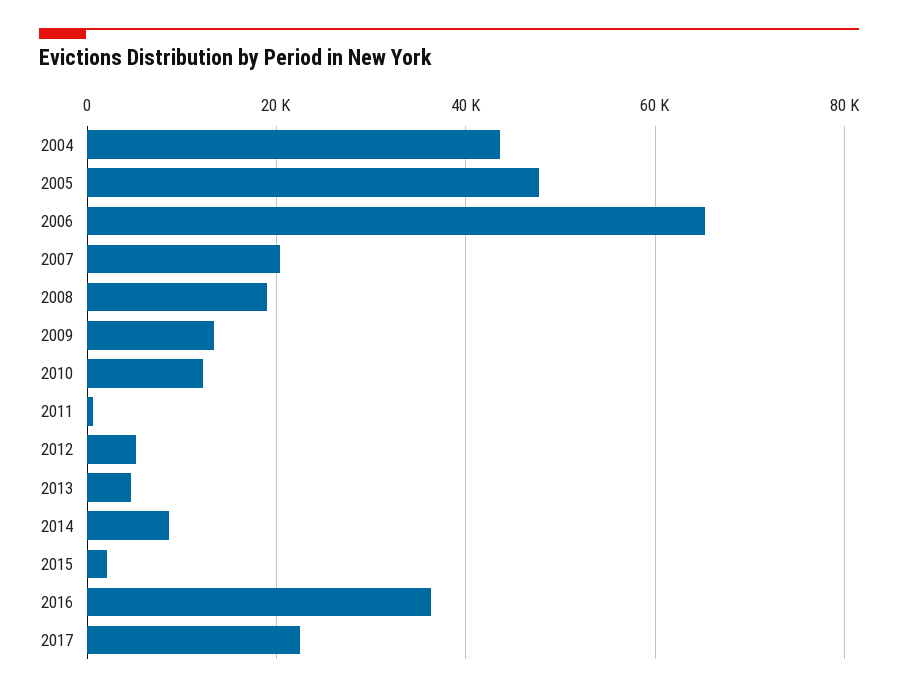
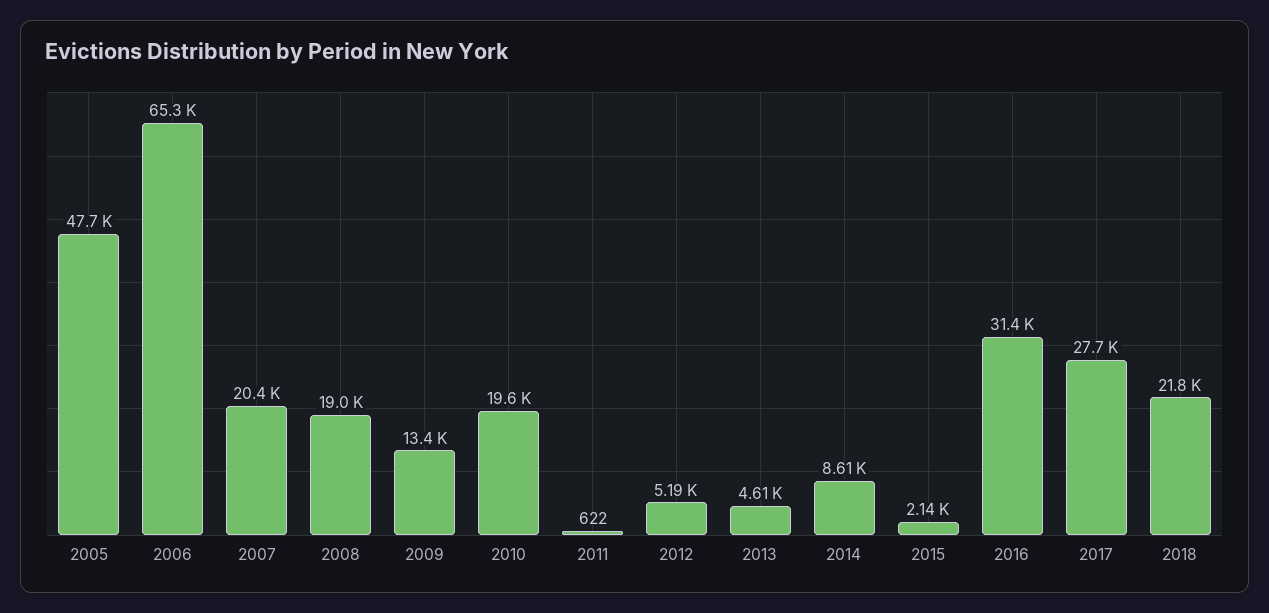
2004: 44000 -> none
2010: 12000 -> 19600
2016: 36000 -> 31400
2017: 22000 -> 27700
2018: none -> 21800

